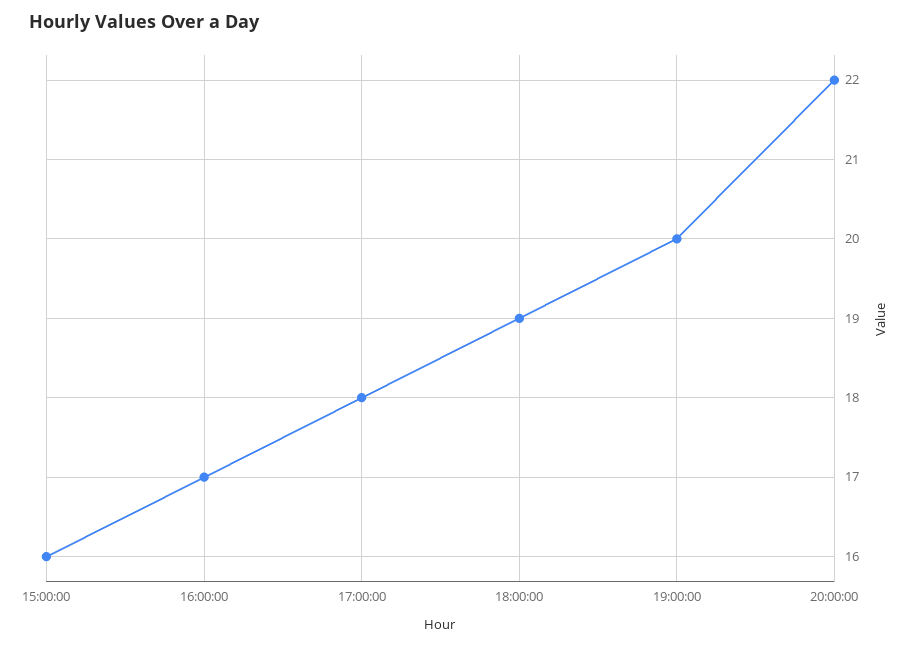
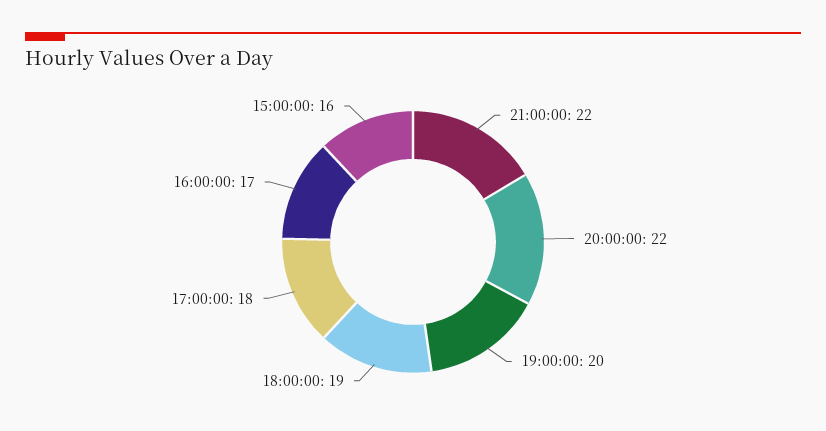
21:00:00: none -> 22

